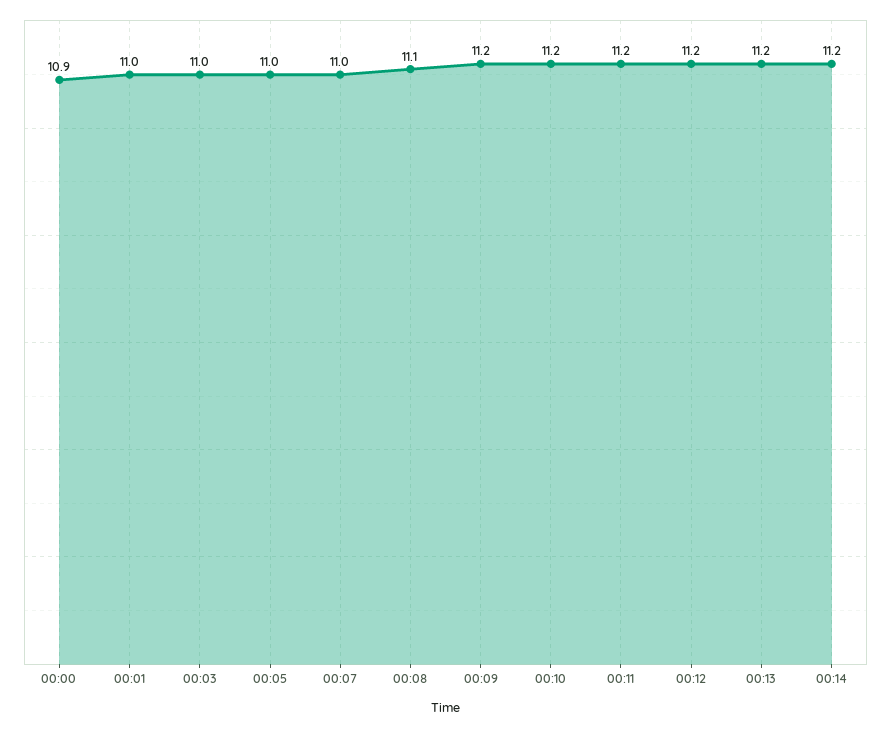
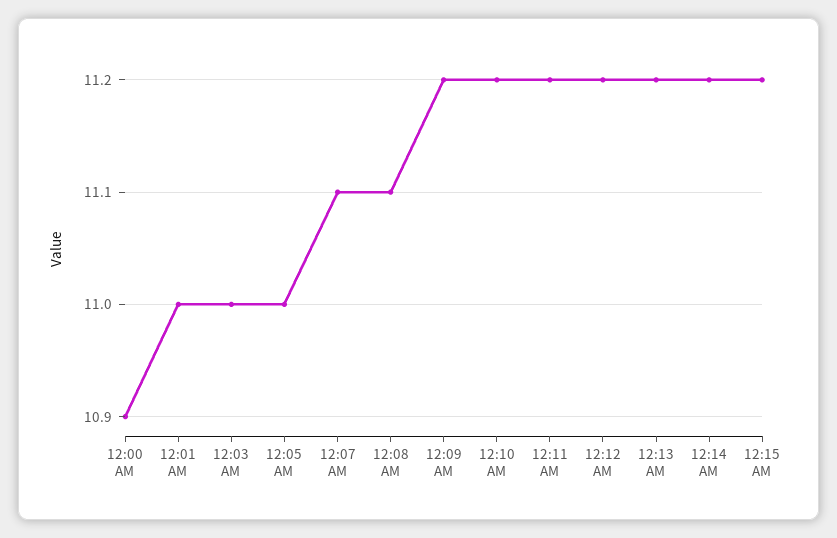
00:07: 11 -> 11.1
12:15 AM: none -> 11.2

